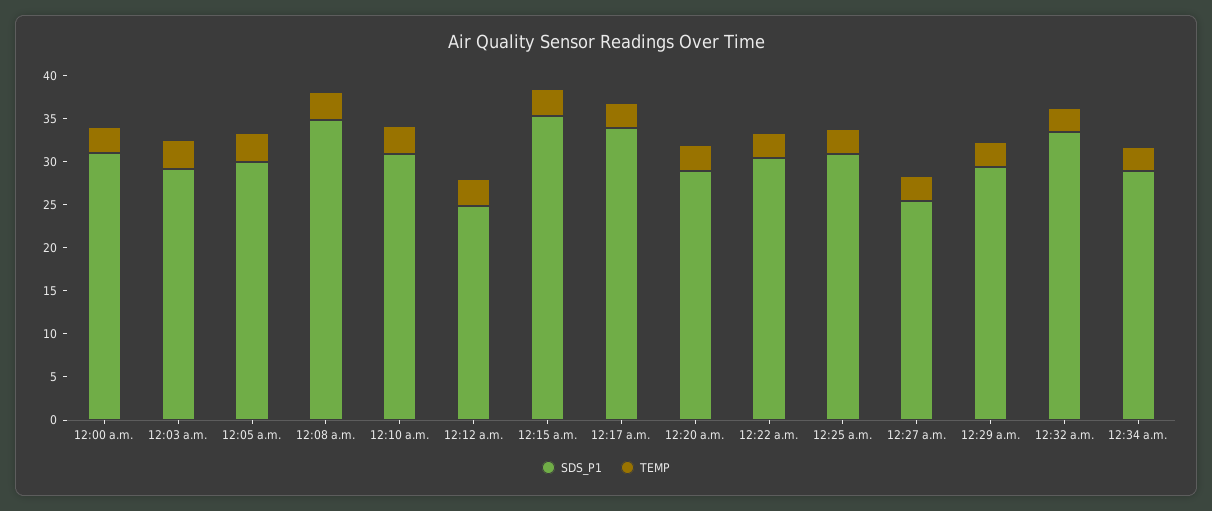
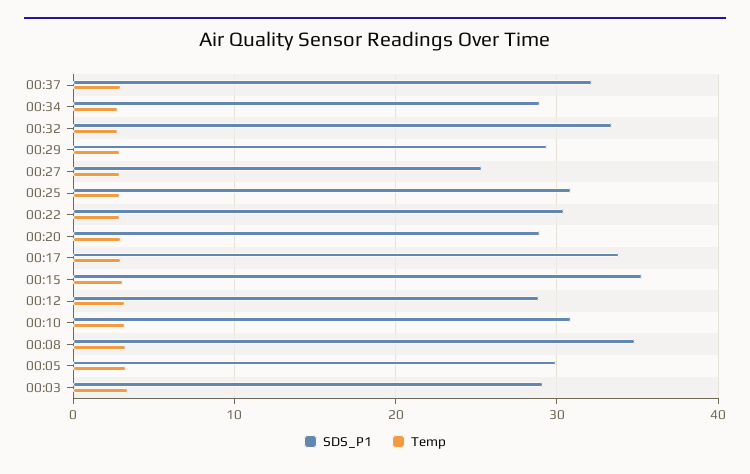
SDS_P1, 12:00 a.m.: 31 -> none
TEMP, 12:00 a.m.: 3 -> none
SDS_P1, 12:12 a.m.: 25 -> 29
SDS_P1, 00:37: none -> 32
TEMP, 00:37: none -> 3

